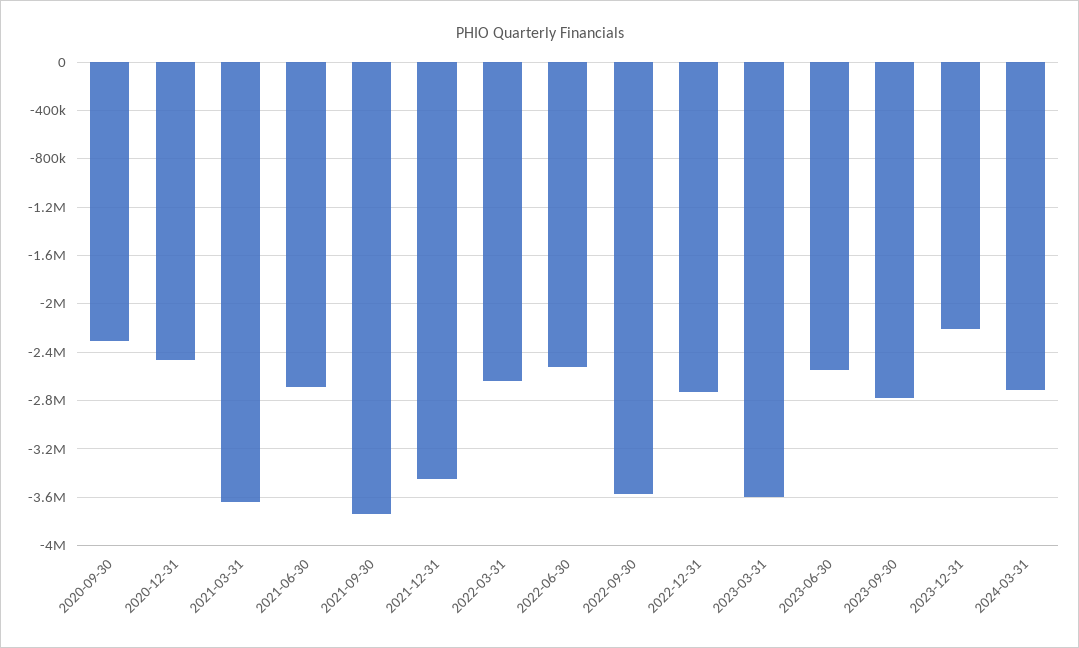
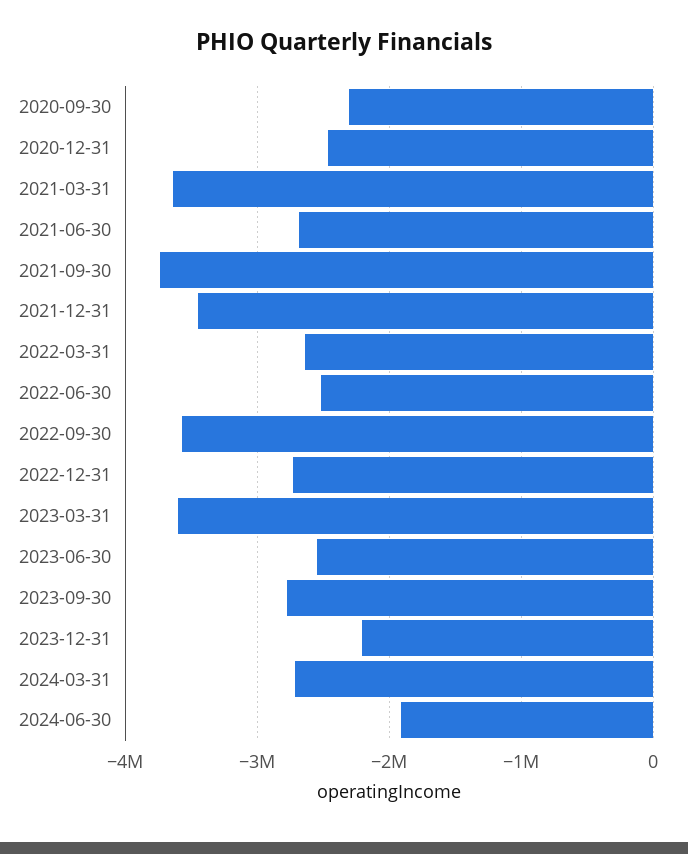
2024-06-30: none -> -1900000

